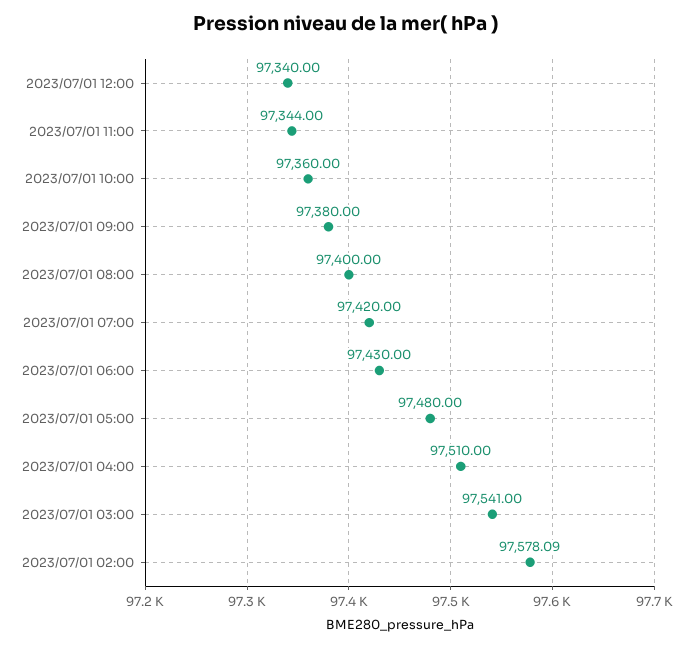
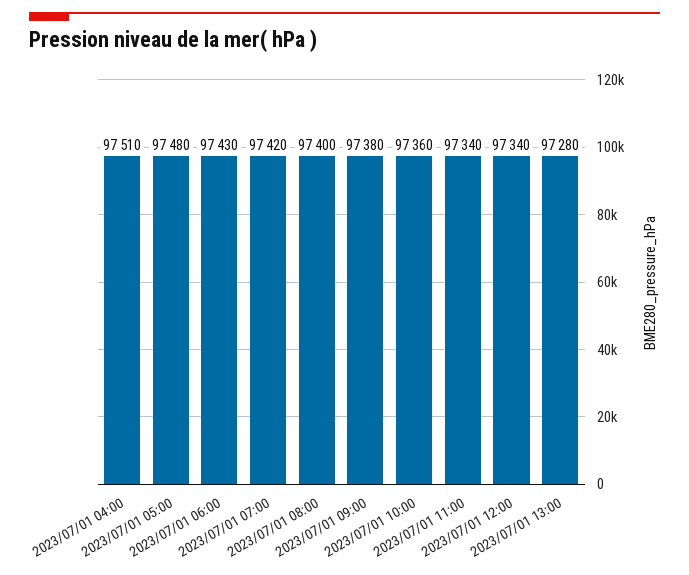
2023/07/01 11:00: 97344 -> 97340
2023/07/01 03:00: 97541 -> none
2023/07/01 02:00: 97578.09 -> none
2023/07/01 13:00: none -> 97280

